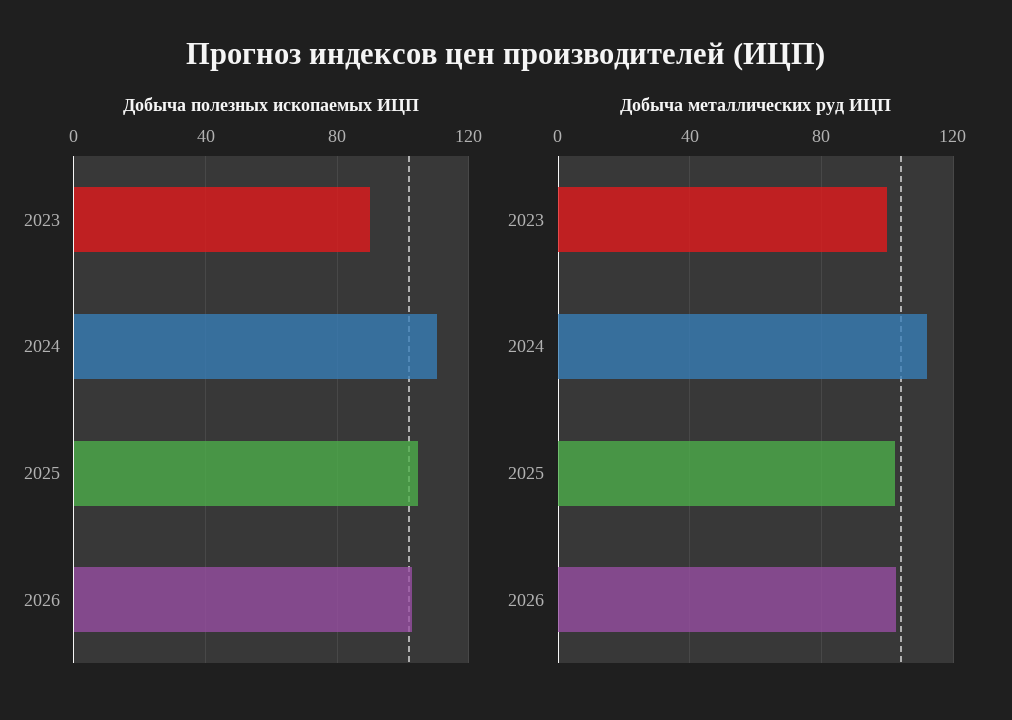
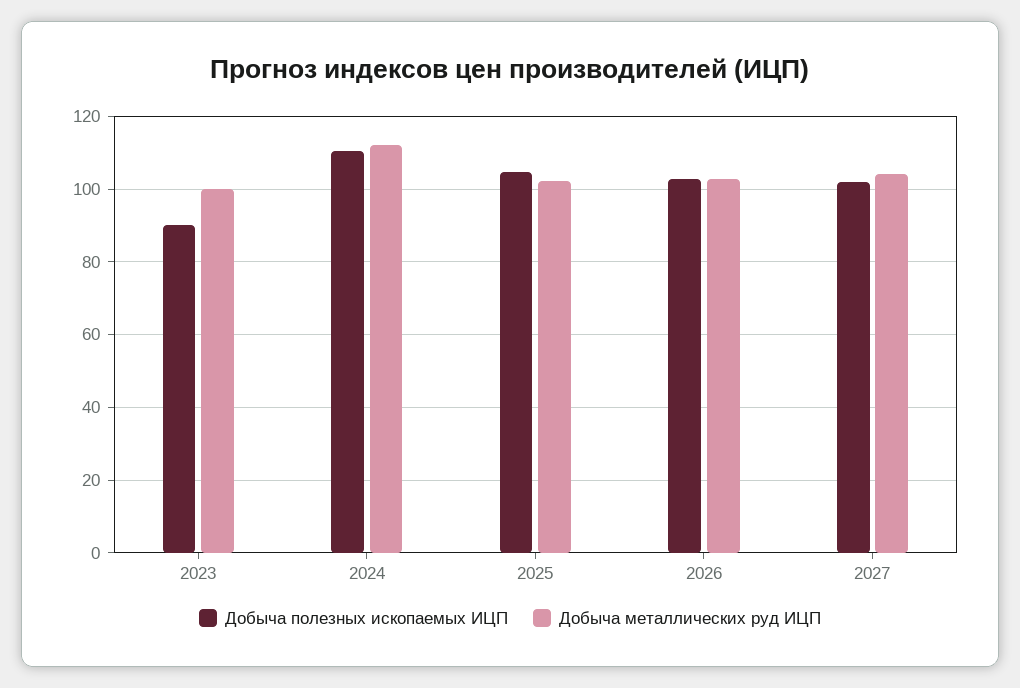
Добыча полезных ископаемых ИЦП, 2027: none -> 102
Добыча металлических руд ИЦП, 2027: none -> 104

